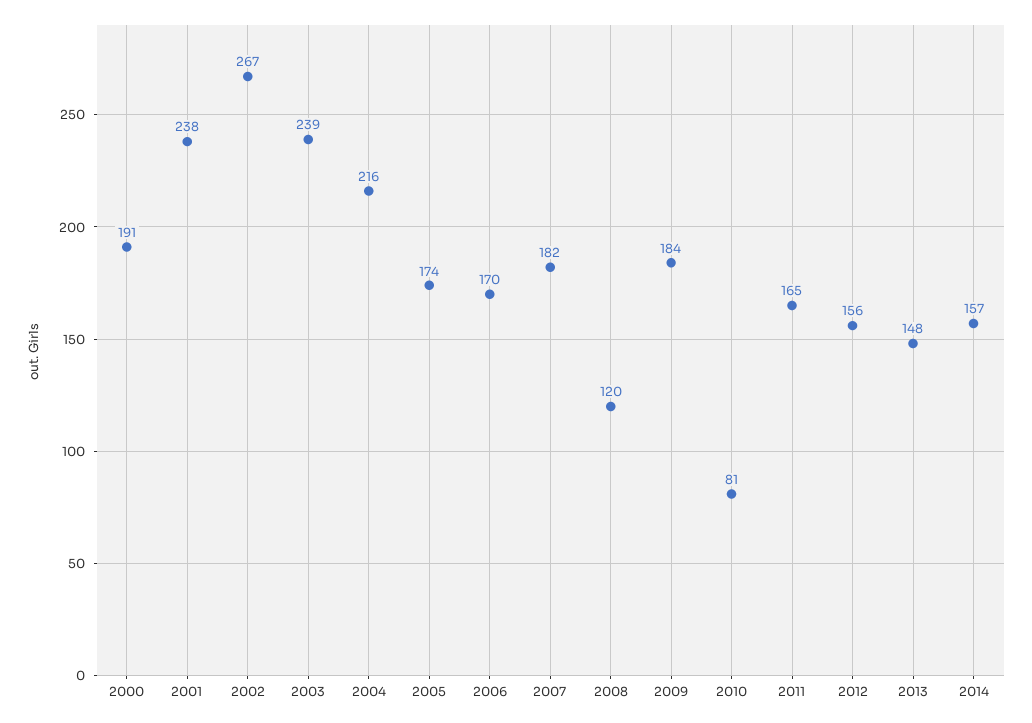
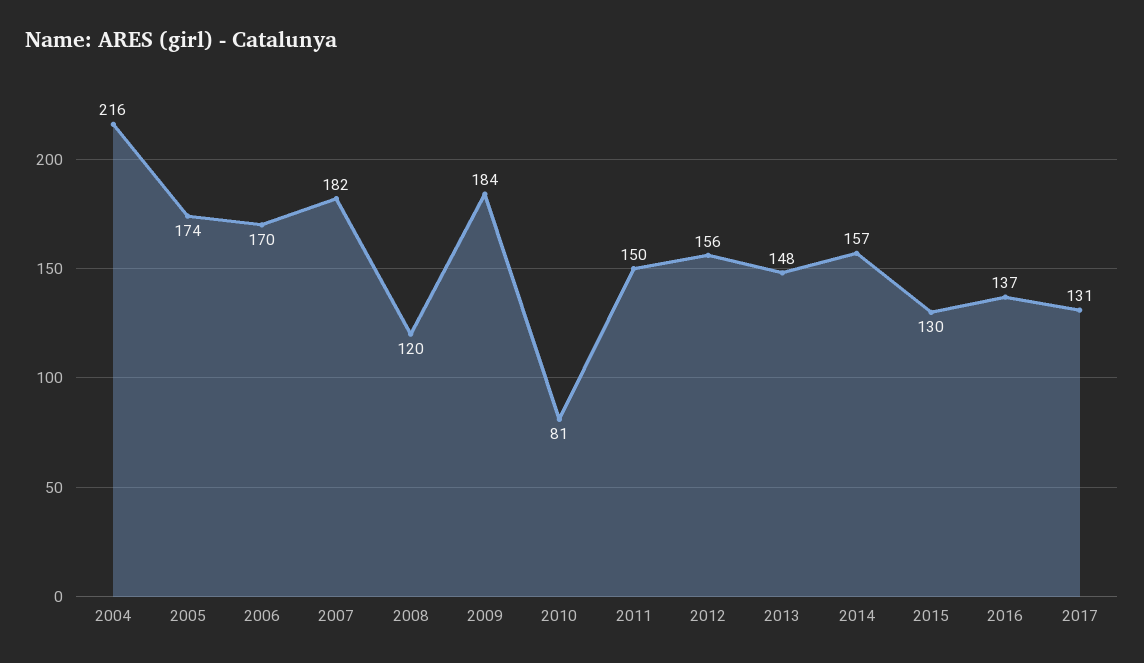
2000: 191 -> none
2001: 238 -> none
2002: 267 -> none
2003: 239 -> none
2011: 165 -> 150
2015: none -> 130
2016: none -> 137
2017: none -> 131

